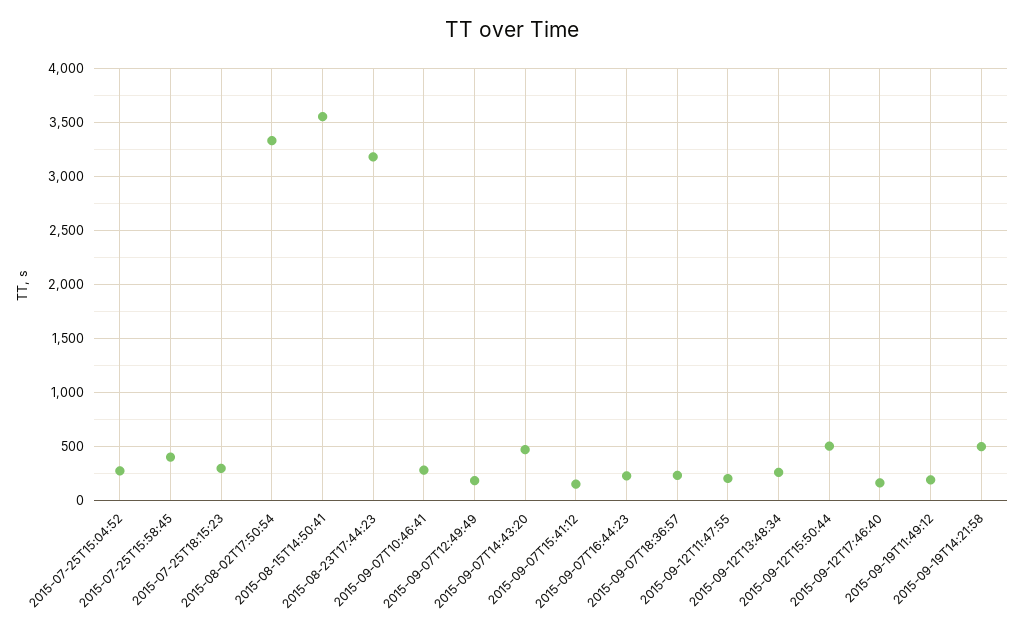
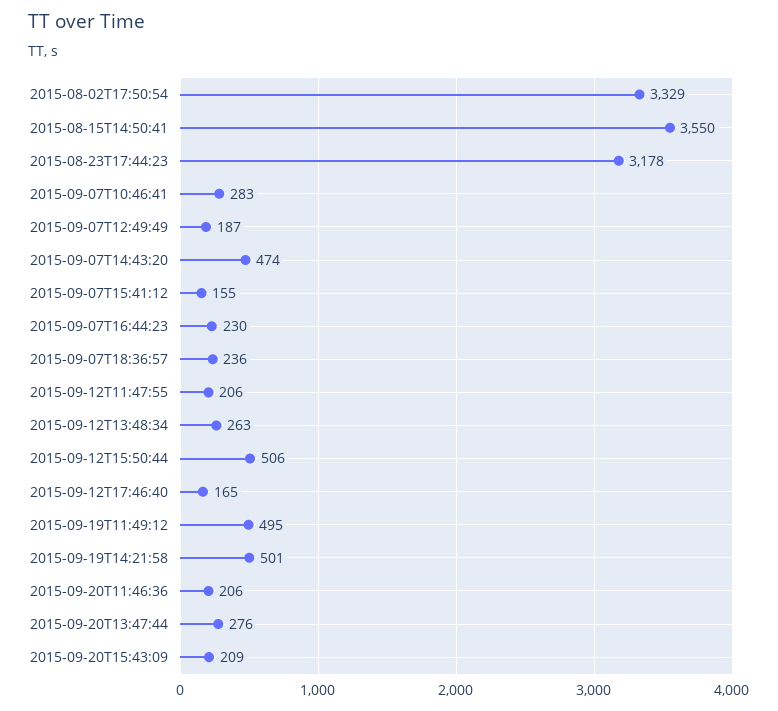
2015-07-25T15:04:52: 300 -> none
2015-07-25T15:58:45: 400 -> none
2015-07-25T18:15:23: 300 -> none
2015-09-19T11:49:12: 200 -> 495
2015-09-20T11:46:36: none -> 206
2015-09-20T13:47:44: none -> 276
2015-09-20T15:43:09: none -> 209

